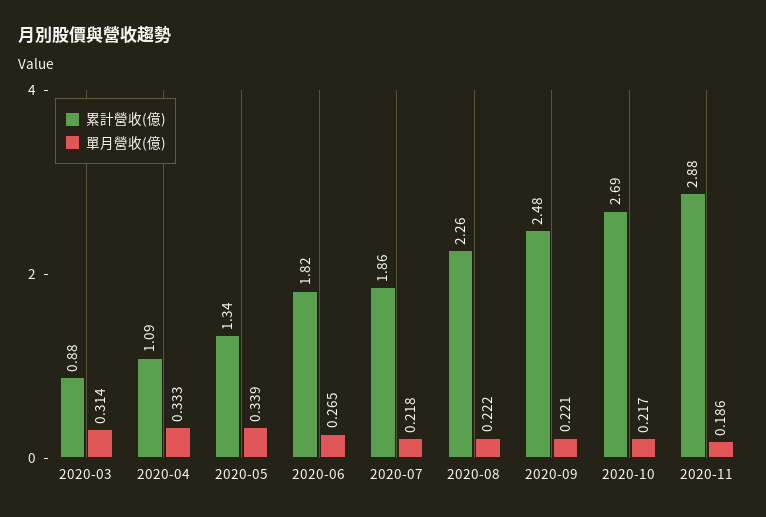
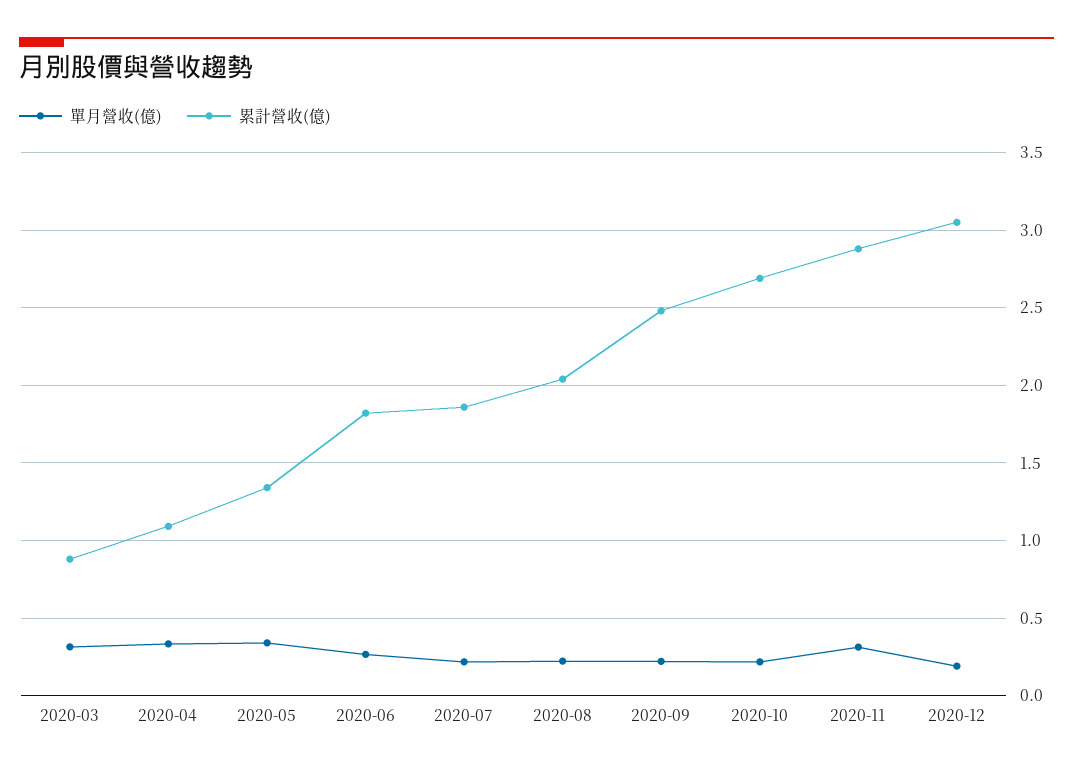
累計營收(億), 2020-08: 2.26 -> 2.05
單月營收(億), 2020-11: 0.186 -> 0.3
單月營收(億), 2020-12: none -> 0.2
累計營收(億), 2020-12: none -> 3.05

